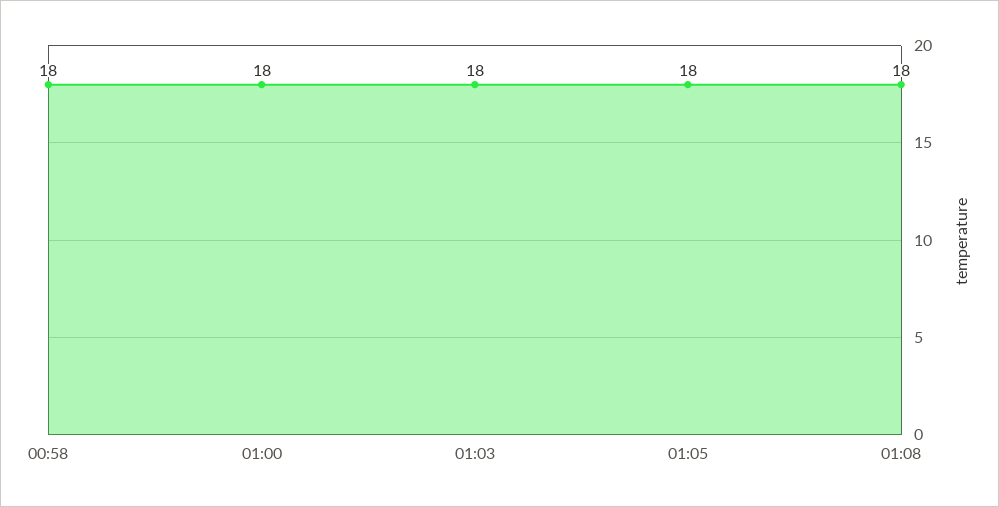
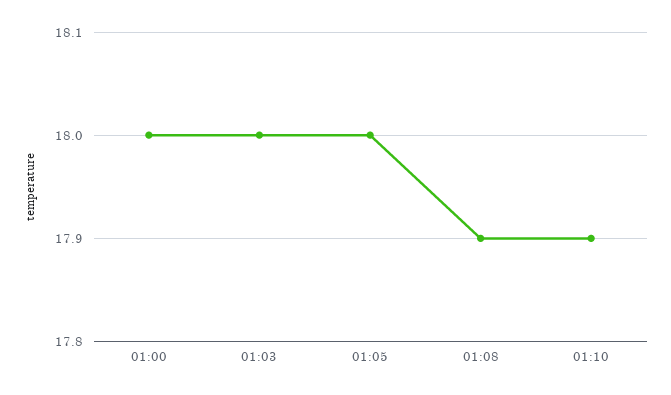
00:58: 18 -> none
01:08: 18 -> 17.9
01:10: none -> 17.9

